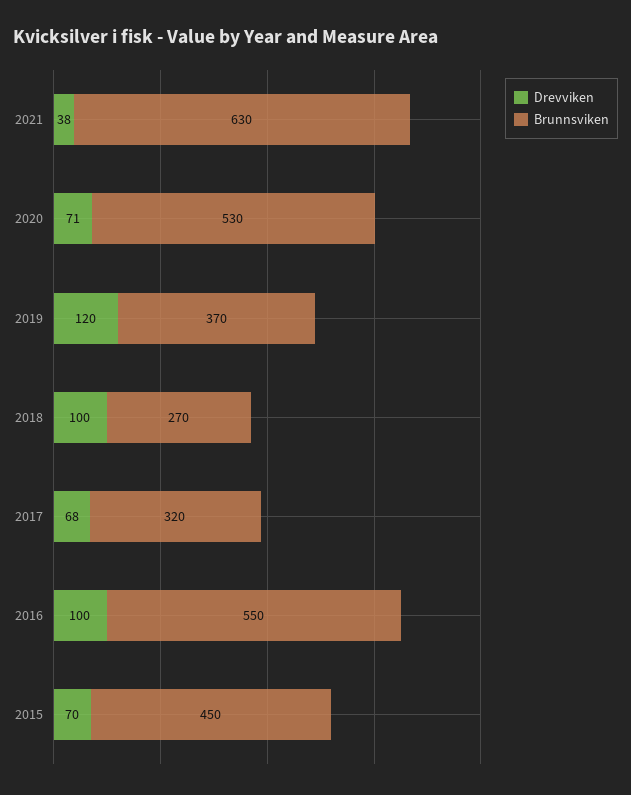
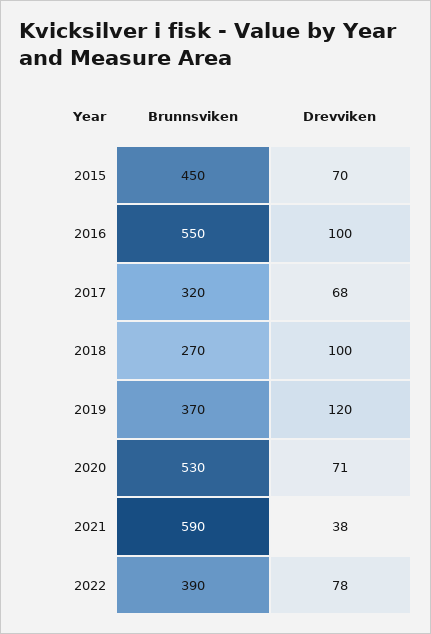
Brunnsviken, 2021: 630 -> 590
Brunnsviken, 2022: none -> 390
Drevviken, 2022: none -> 78

